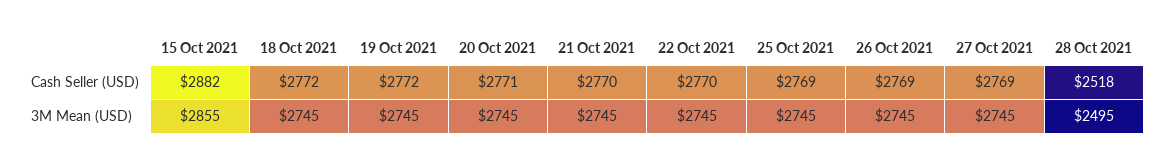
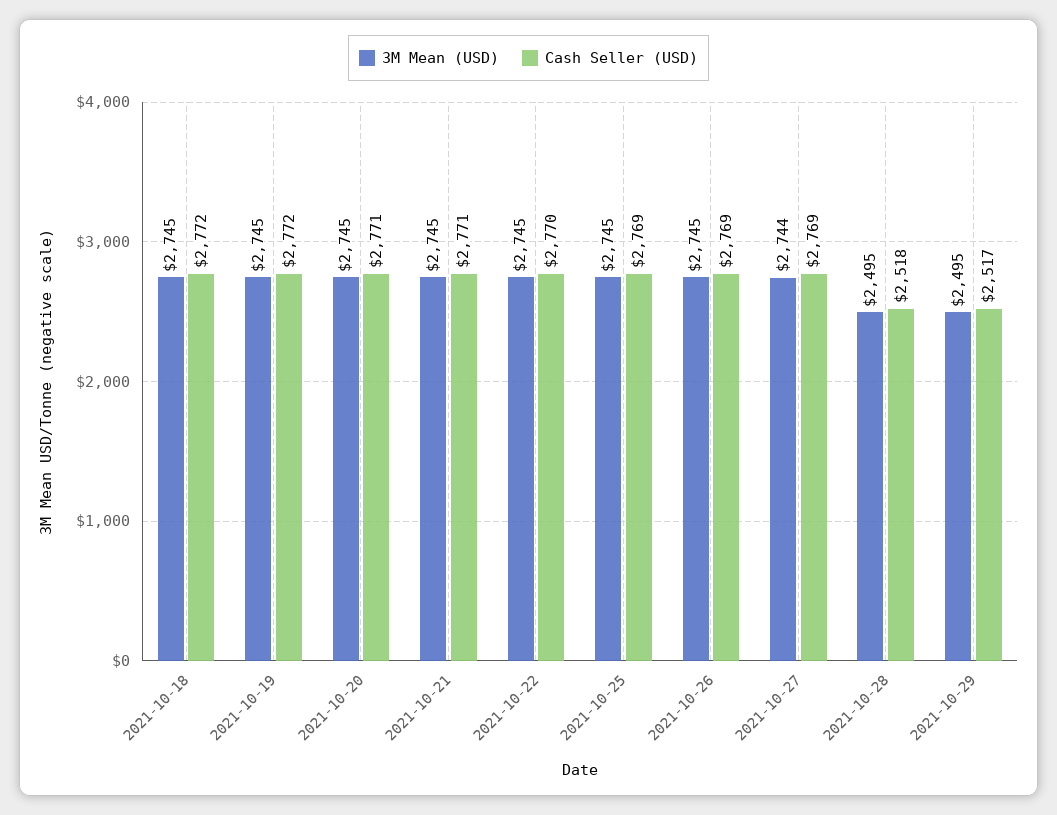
Cash Seller (USD), 15 Oct 2021: 2882 -> none
Cash Seller (USD), 21 Oct 2021: 2770 -> 2771
3M Mean (USD), 15 Oct 2021: 2855 -> none
3M Mean (USD), 27 Oct 2021: 2745 -> 2744
3M Mean (USD), 2021-10-29: none -> 2495
Cash Seller (USD), 2021-10-29: none -> 2517

